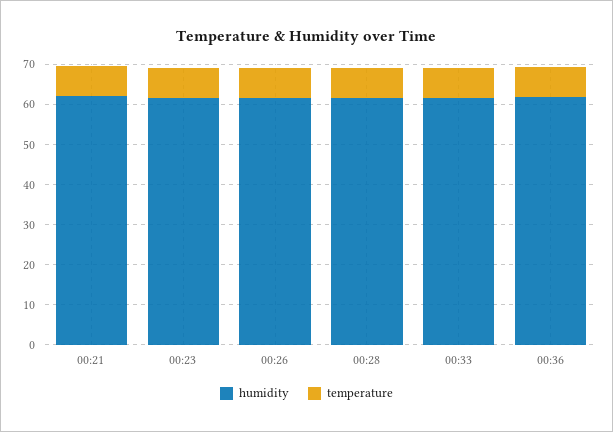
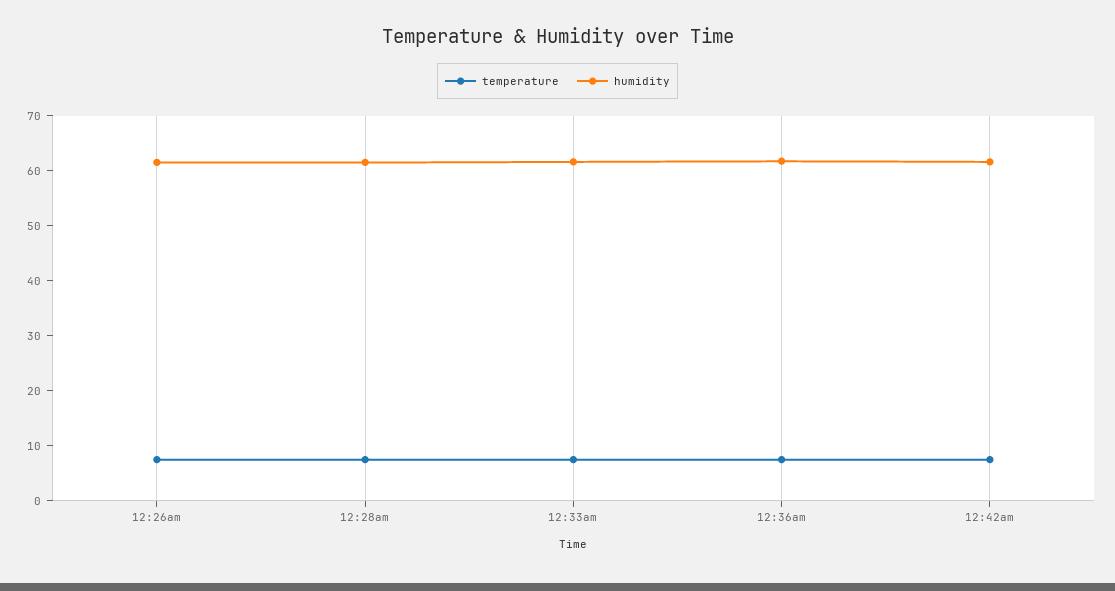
humidity, 00:21: 62 -> none
temperature, 00:21: 8 -> none
humidity, 00:23: 62 -> none
temperature, 00:23: 8 -> none
temperature, 12:42am: none -> 8
humidity, 12:42am: none -> 62

